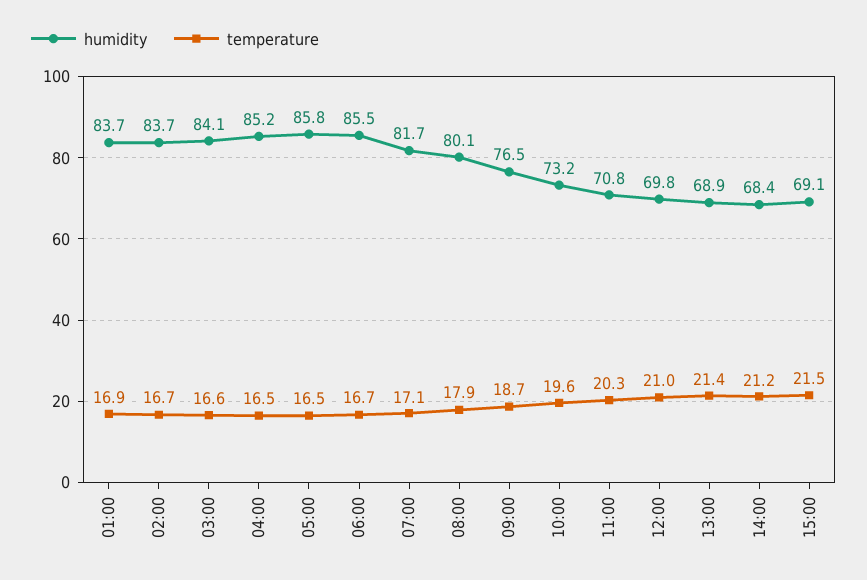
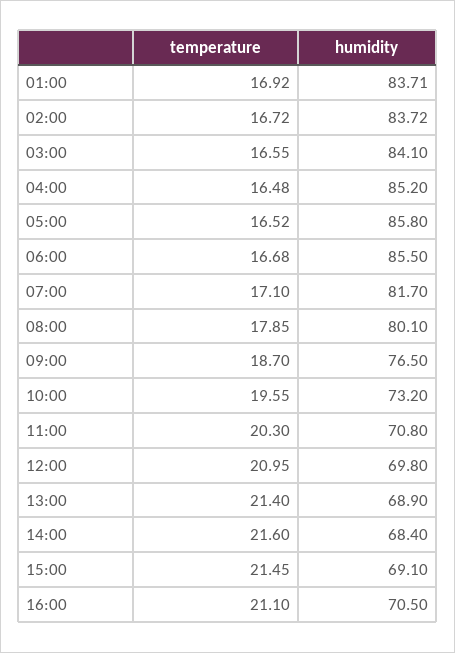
temperature, 14:00: 21.2 -> 21.6
temperature, 16:00: none -> 21.1
humidity, 16:00: none -> 70.5

